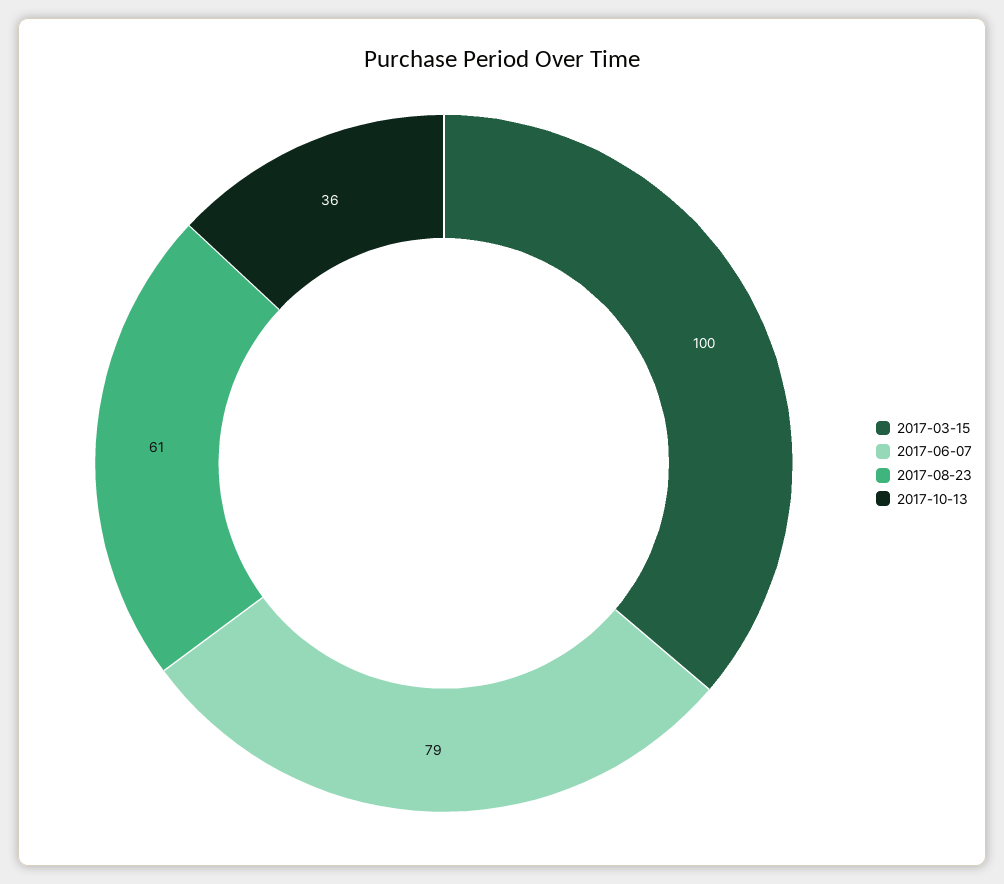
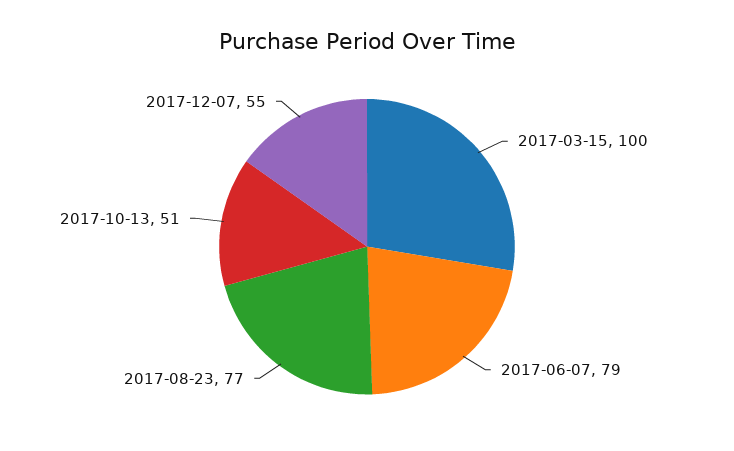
2017-08-23: 61 -> 77
2017-10-13: 36 -> 51
2017-12-07: none -> 55

